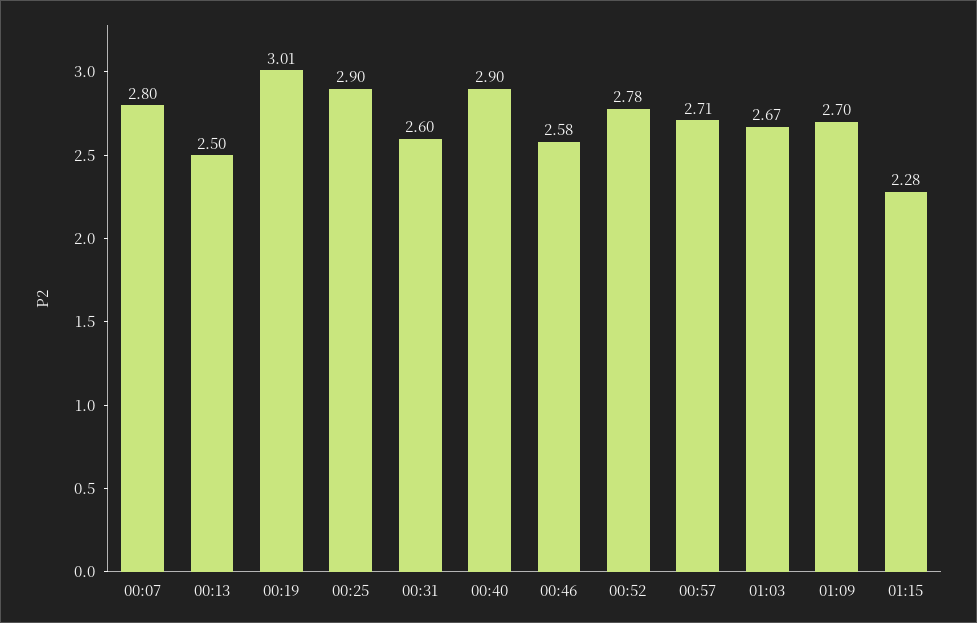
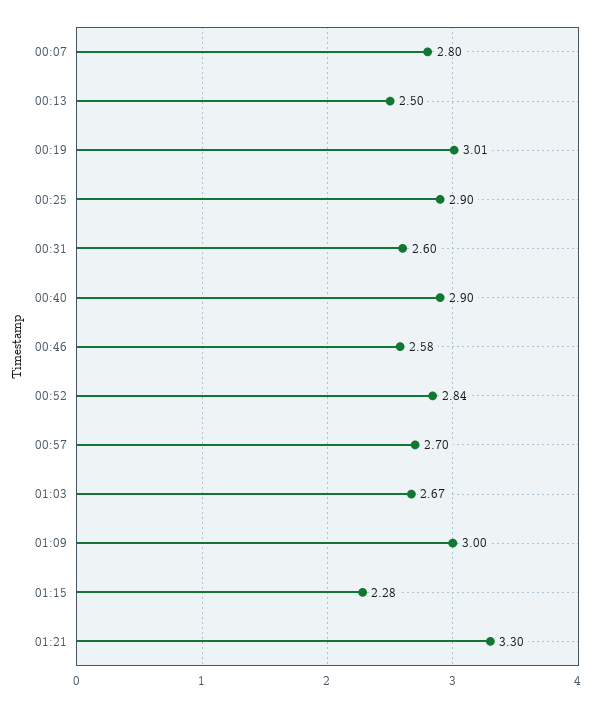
00:52: 2.78 -> 2.84
00:57: 2.71 -> 2.7
01:09: 2.7 -> 3
01:21: none -> 3.3

